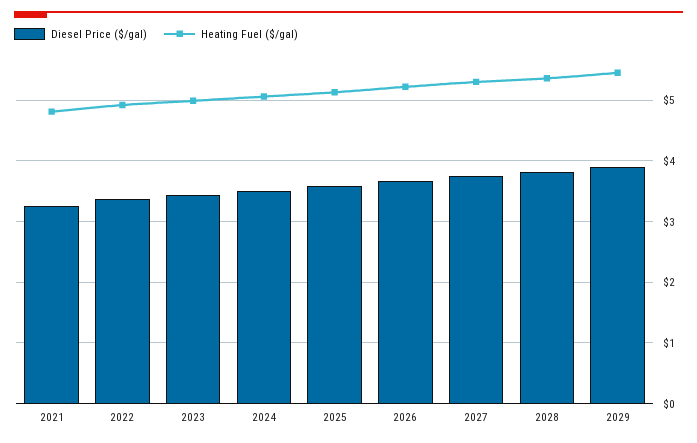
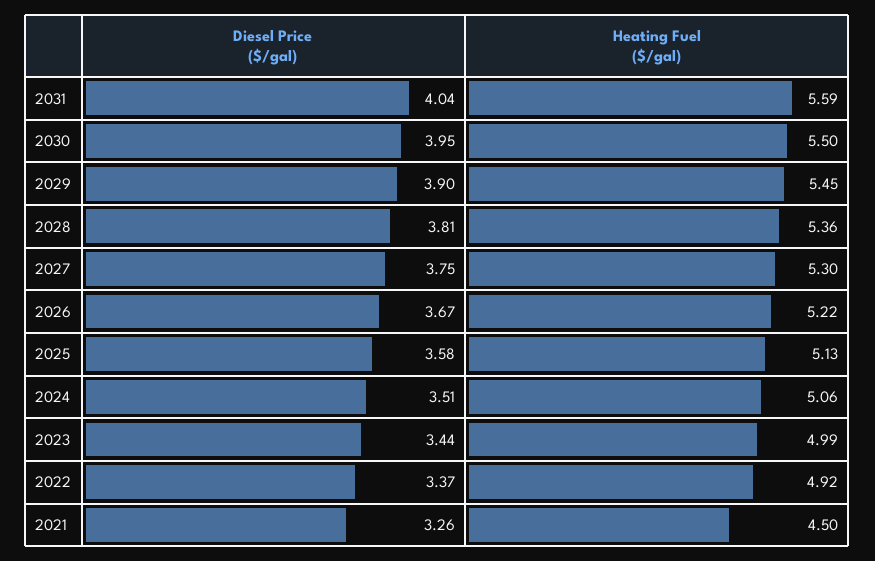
Heating Fuel ($/gal), 2021: 4.8 -> 4.5
Diesel Price ($/gal), 2031: none -> 4.04
Heating Fuel ($/gal), 2031: none -> 5.59
Diesel Price ($/gal), 2030: none -> 3.95
Heating Fuel ($/gal), 2030: none -> 5.5

